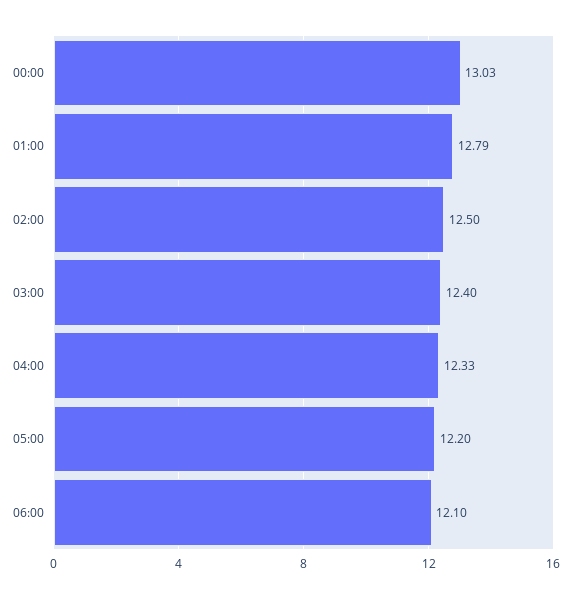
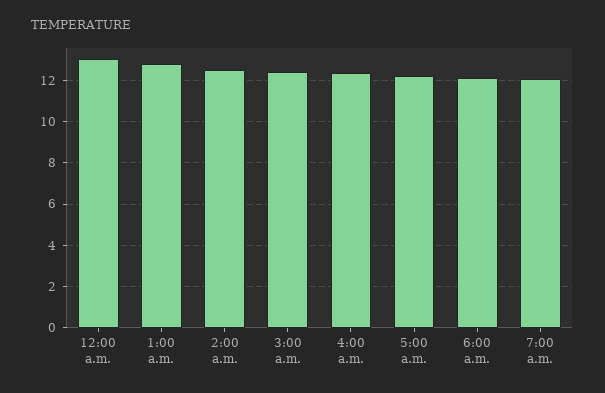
7:00 a.m.: none -> 12

